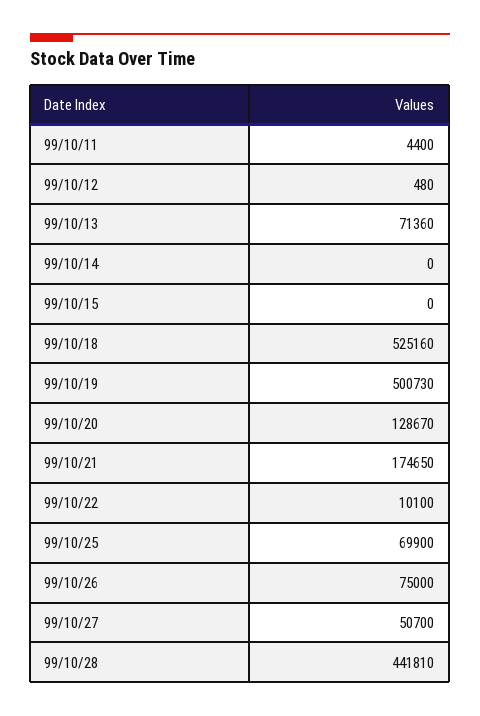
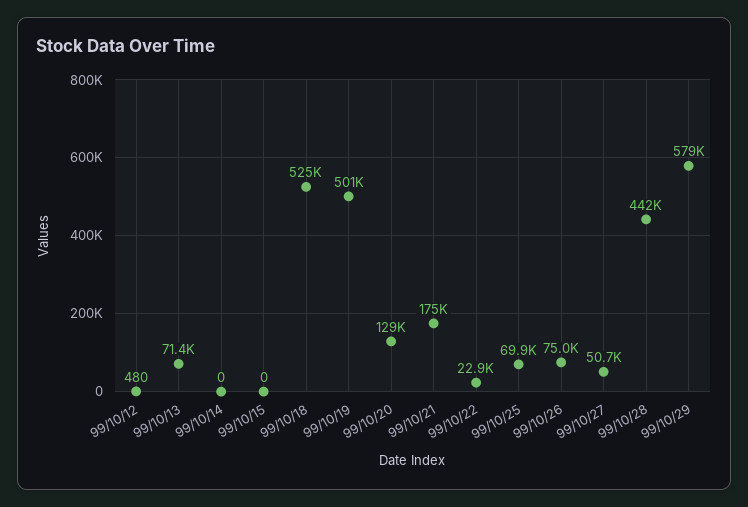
99/10/11: 4400 -> none
99/10/22: 10100 -> 22900
99/10/29: none -> 579000

